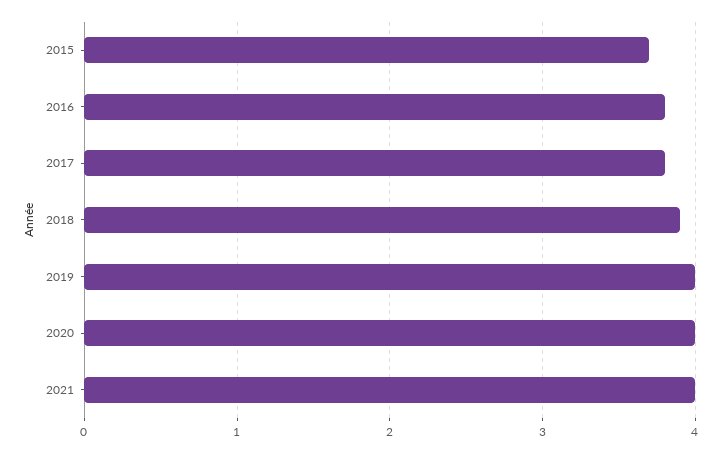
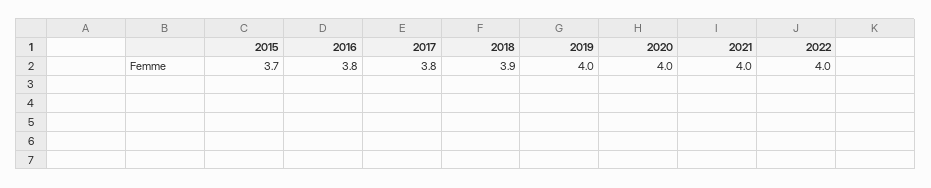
2022: none -> 4

